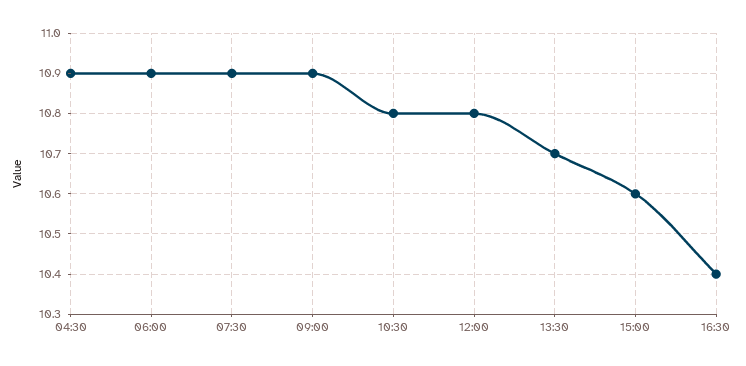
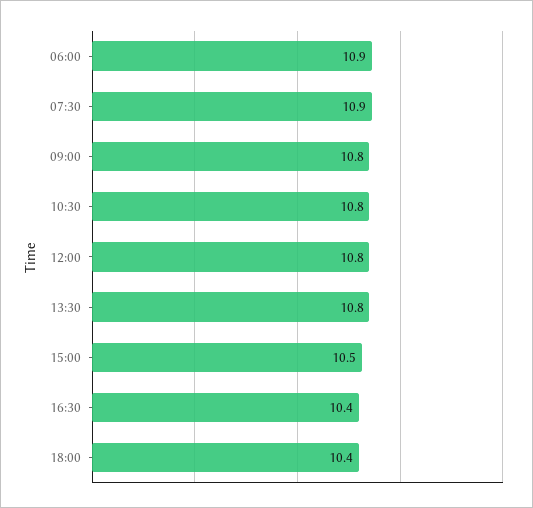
04:30: 10.9 -> none
09:00: 10.9 -> 10.8
13:30: 10.7 -> 10.8
15:00: 10.6 -> 10.5
18:00: none -> 10.4

